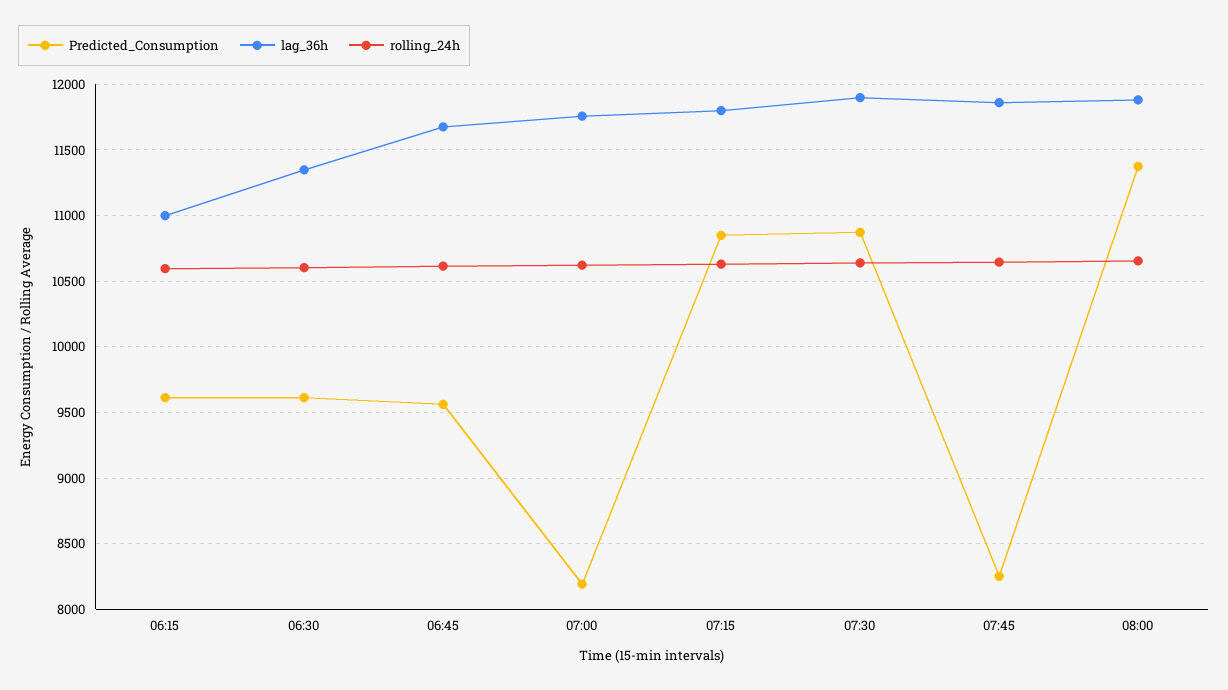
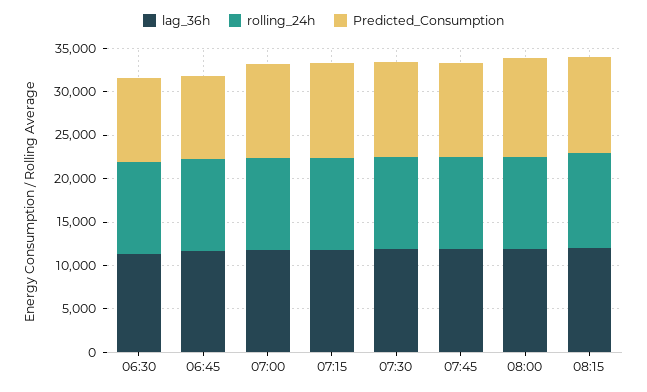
Predicted_Consumption, 06:15: 9600 -> none
lag_36h, 06:15: 11000 -> none
rolling_24h, 06:15: 10600 -> none
Predicted_Consumption, 07:00: 8200 -> 11000
Predicted_Consumption, 07:45: 8250 -> 11000
lag_36h, 08:15: none -> 12000
rolling_24h, 08:15: none -> 11000
Predicted_Consumption, 08:15: none -> 11000

